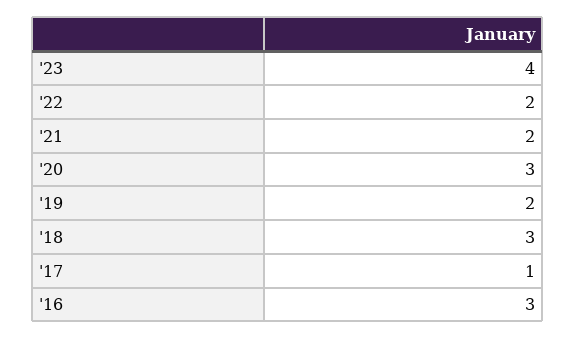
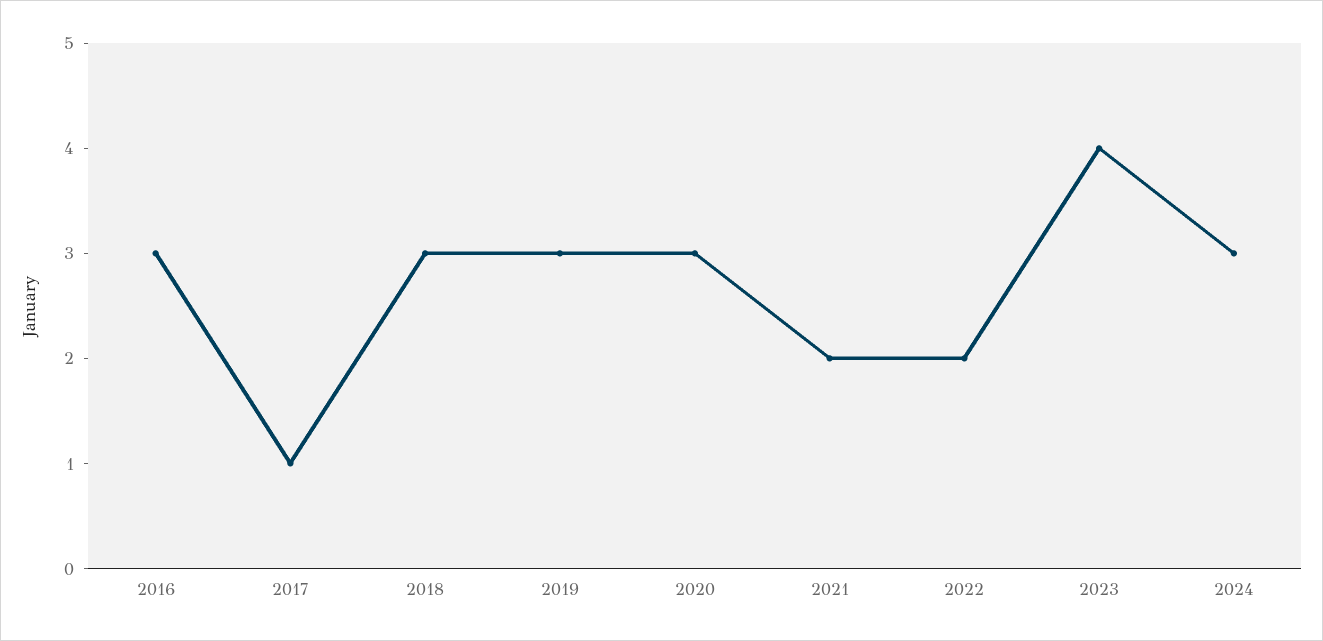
'19: 2 -> 3
2024: none -> 3

